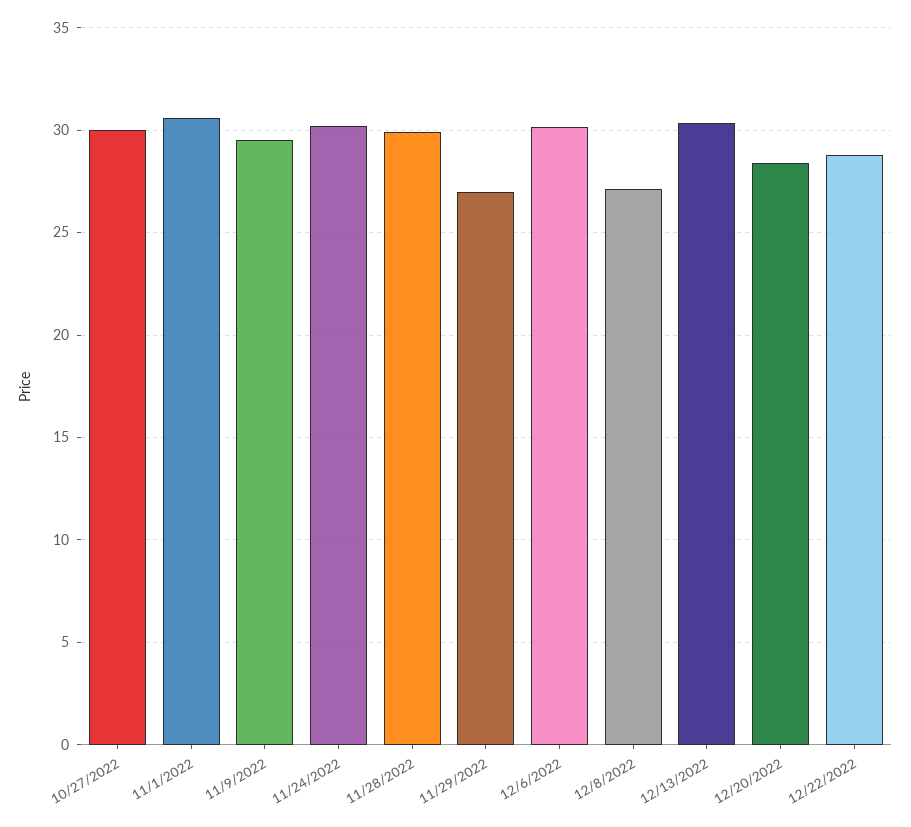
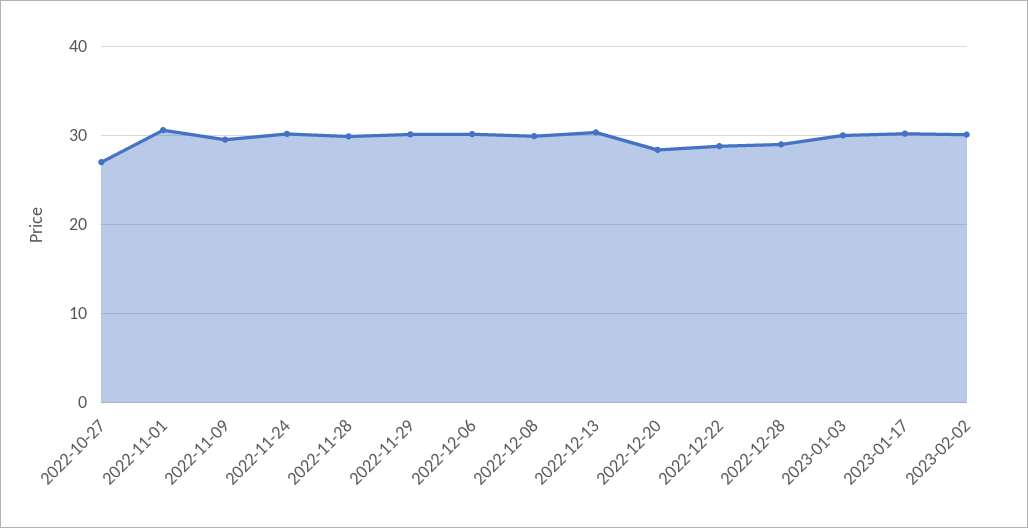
10/27/2022: 30 -> 27
11/29/2022: 27 -> 30
12/8/2022: 27 -> 30
2022-12-28: none -> 29
2023-01-03: none -> 30
2023-01-17: none -> 30
2023-02-02: none -> 30

